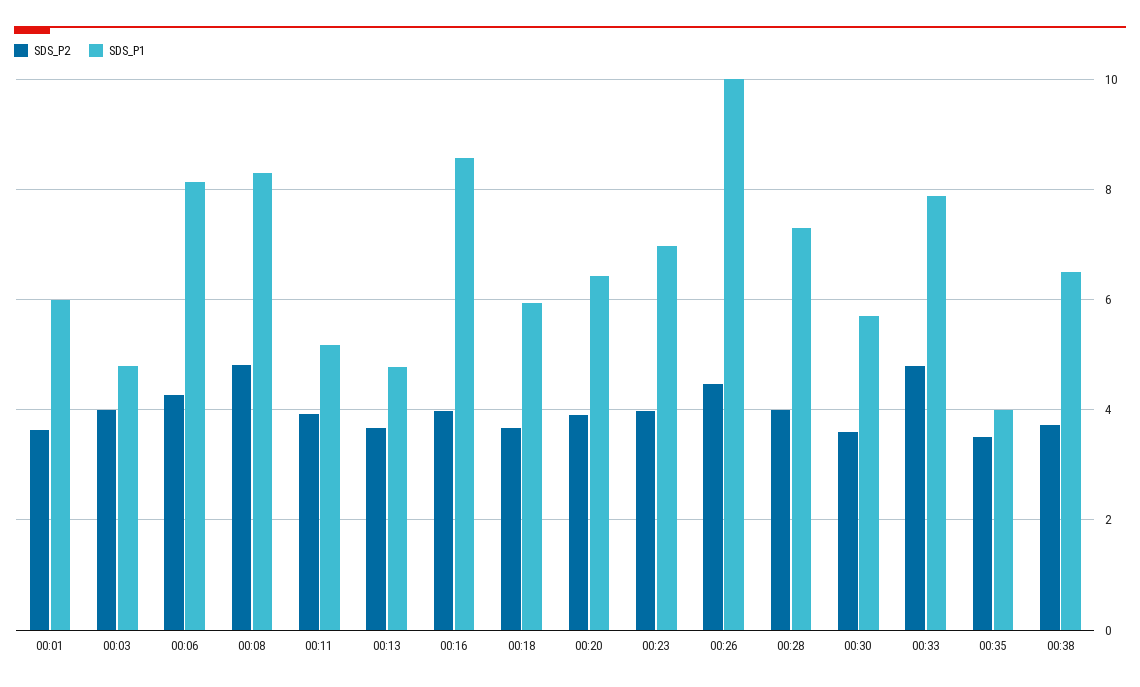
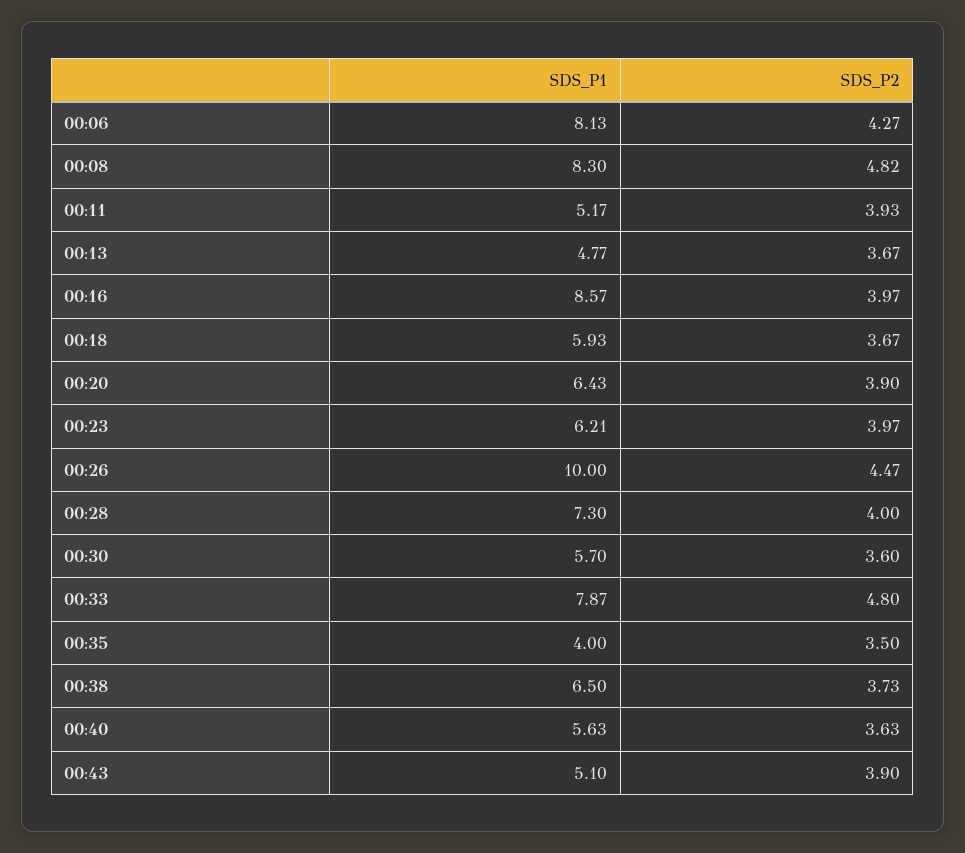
SDS_P2, 00:01: 3.6 -> none
SDS_P1, 00:01: 6 -> none
SDS_P2, 00:03: 4 -> none
SDS_P1, 00:03: 4.8 -> none
SDS_P1, 00:23: 7 -> 6.21
SDS_P1, 00:40: none -> 5.63
SDS_P2, 00:40: none -> 3.63
SDS_P1, 00:43: none -> 5.1
SDS_P2, 00:43: none -> 3.9

